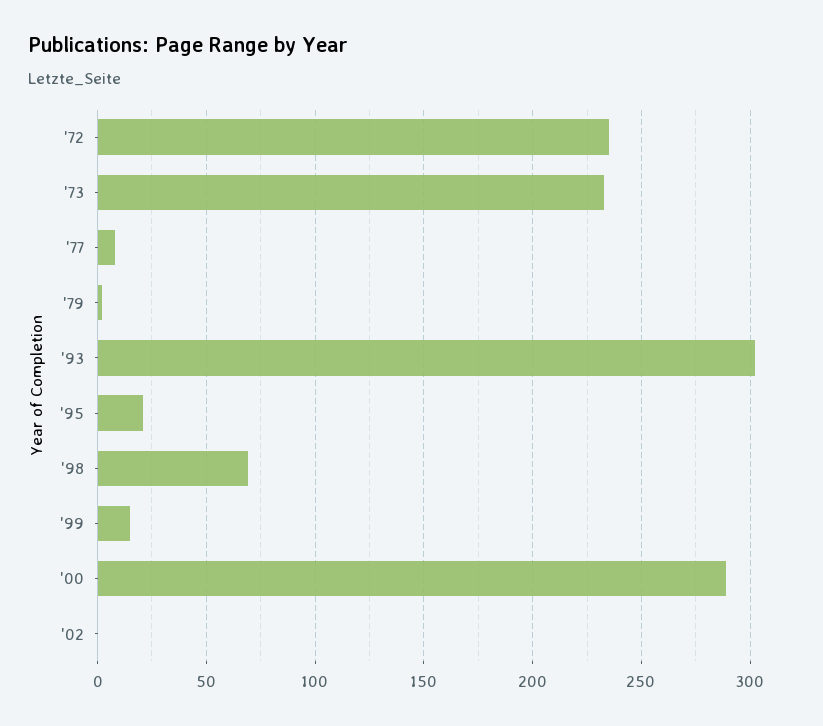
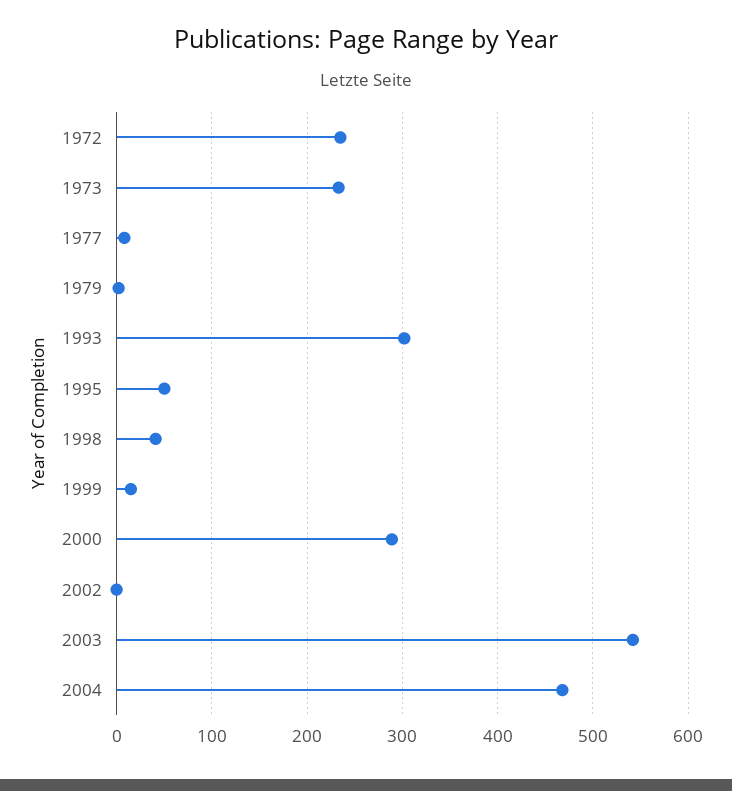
'95: 20 -> 50
'98: 70 -> 40
2003: none -> 540
2004: none -> 470

